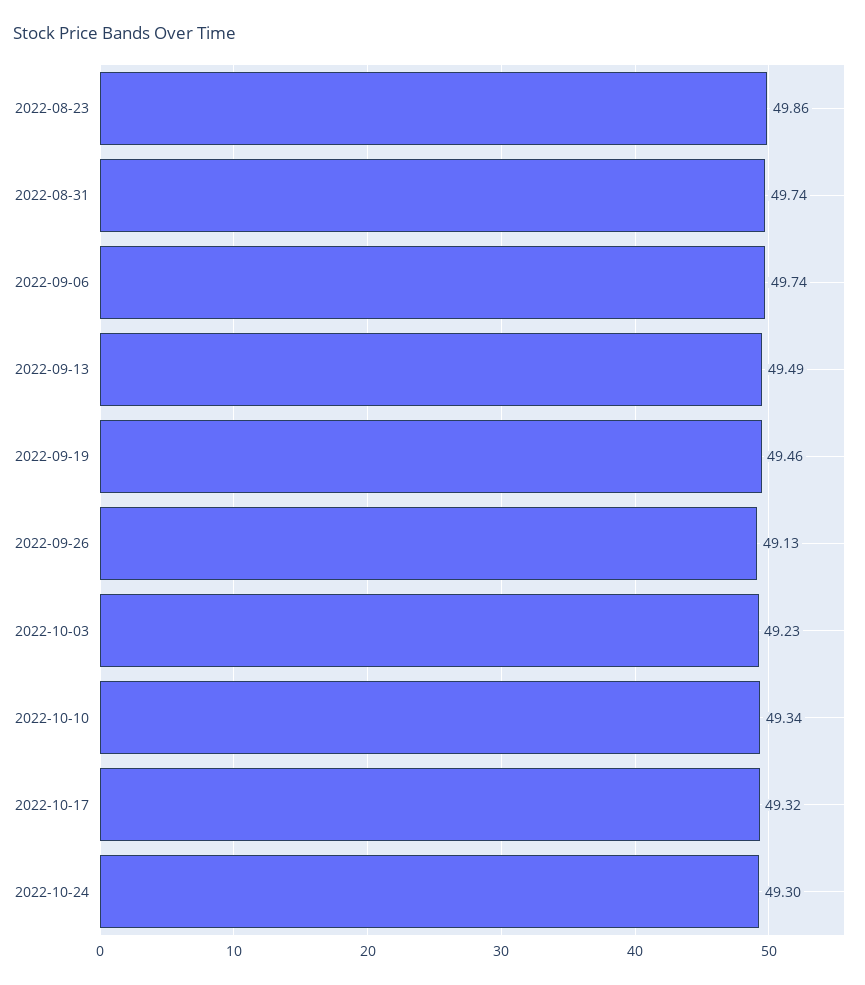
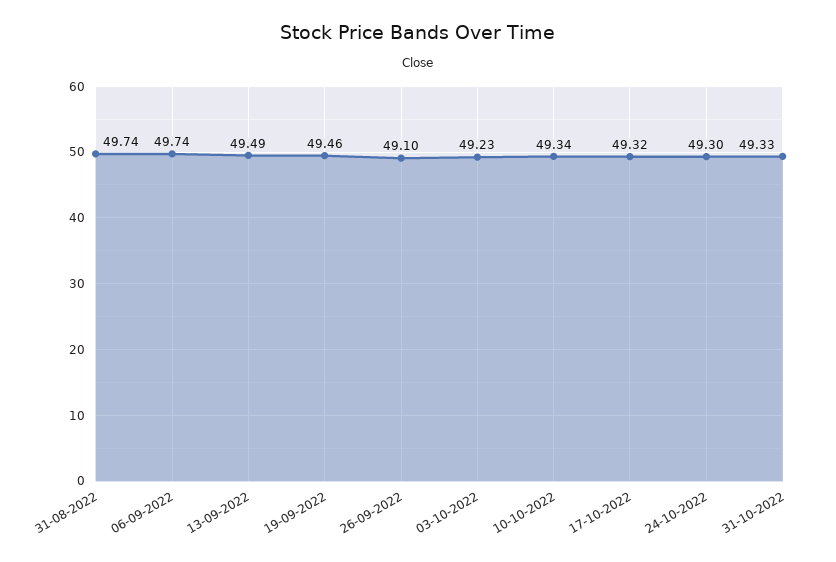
2022-08-23: 49.86 -> none
2022-09-26: 49.13 -> 49.1
31-10-2022: none -> 49.33

